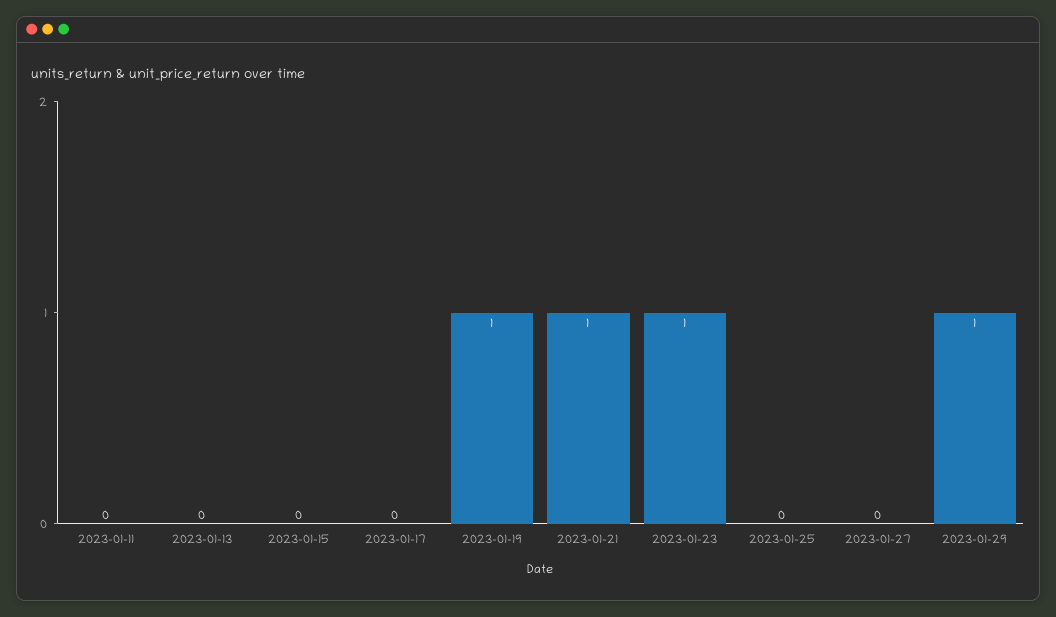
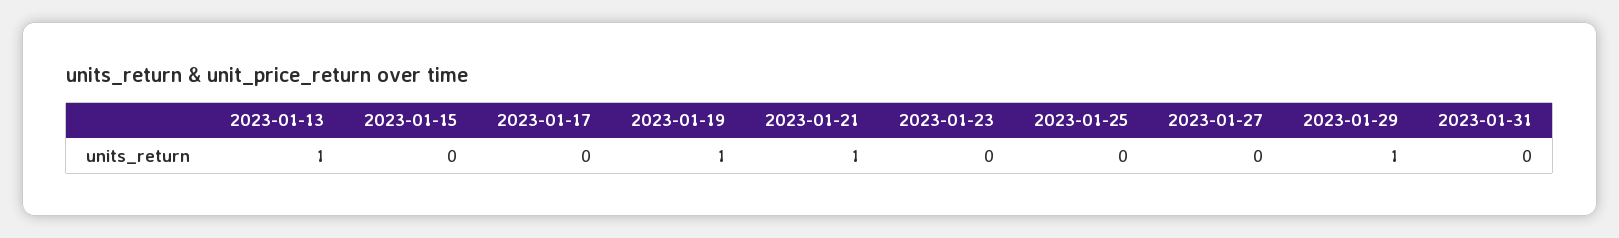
2023-01-11: 0 -> none
2023-01-13: 0 -> 1
2023-01-23: 1 -> 0
2023-01-31: none -> 0

